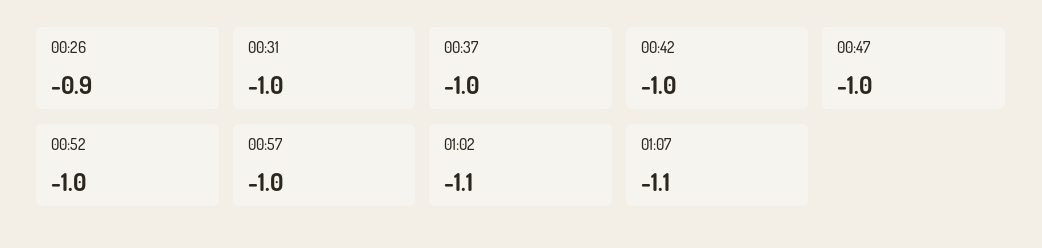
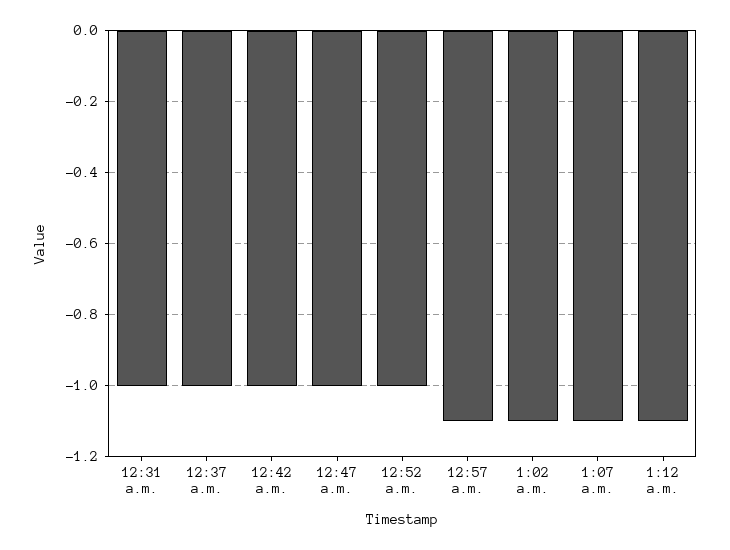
00:26: -0.9 -> none
00:57: -1 -> -1.1
1:12 a.m.: none -> -1.1

